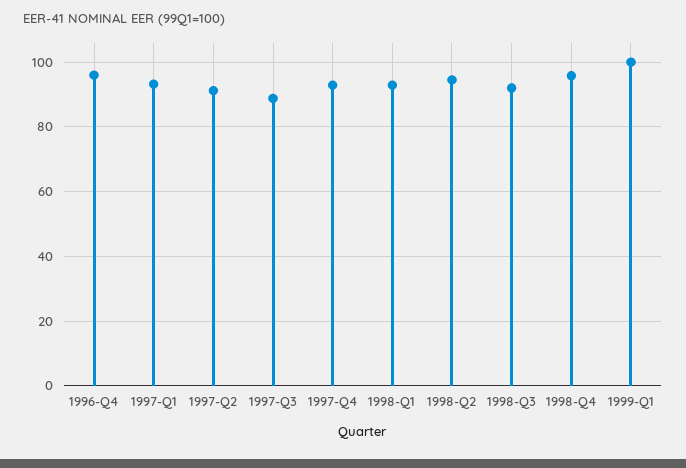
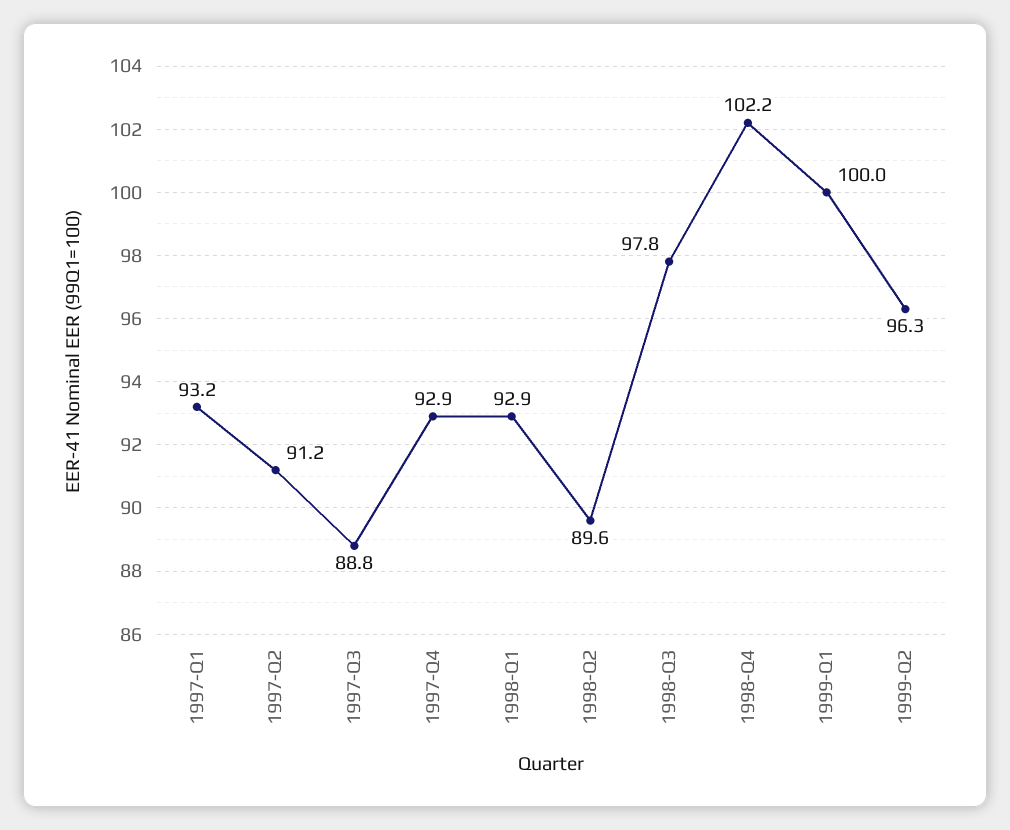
1996-Q4: 96 -> none
1998-Q2: 94 -> 89.6
1998-Q3: 92 -> 97.8
1998-Q4: 96 -> 102.2
1999-Q2: none -> 96.3

